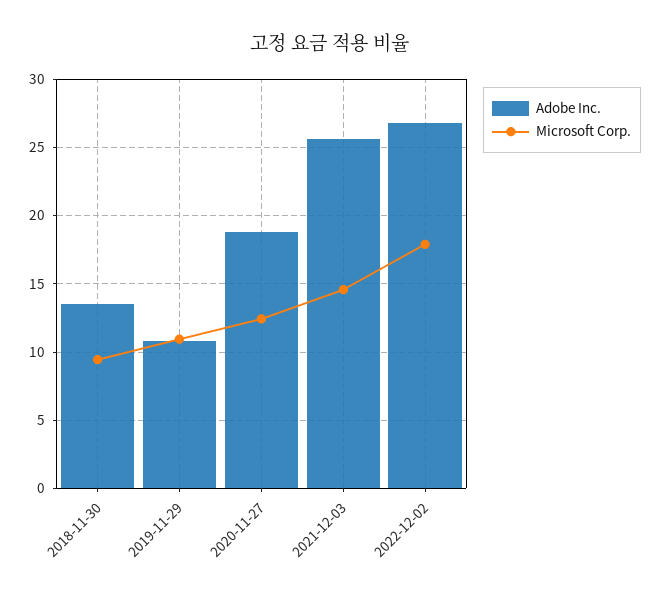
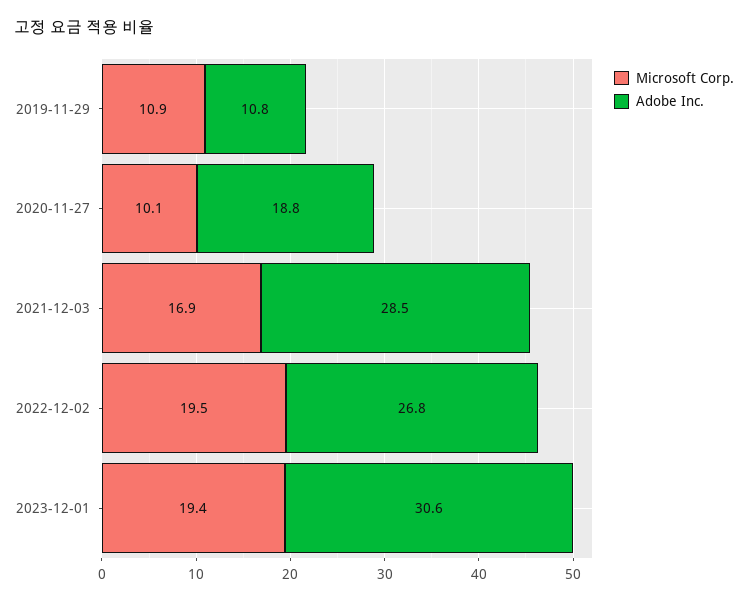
Adobe Inc., 2018-11-30: 13.5 -> none
Microsoft Corp., 2018-11-30: 9.5 -> none
Microsoft Corp., 2020-11-27: 12.5 -> 10.1
Adobe Inc., 2021-12-03: 25.5 -> 28.5
Microsoft Corp., 2021-12-03: 14.5 -> 16.9
Microsoft Corp., 2022-12-02: 18 -> 19.5
Microsoft Corp., 2023-12-01: none -> 19.4
Adobe Inc., 2023-12-01: none -> 30.6

